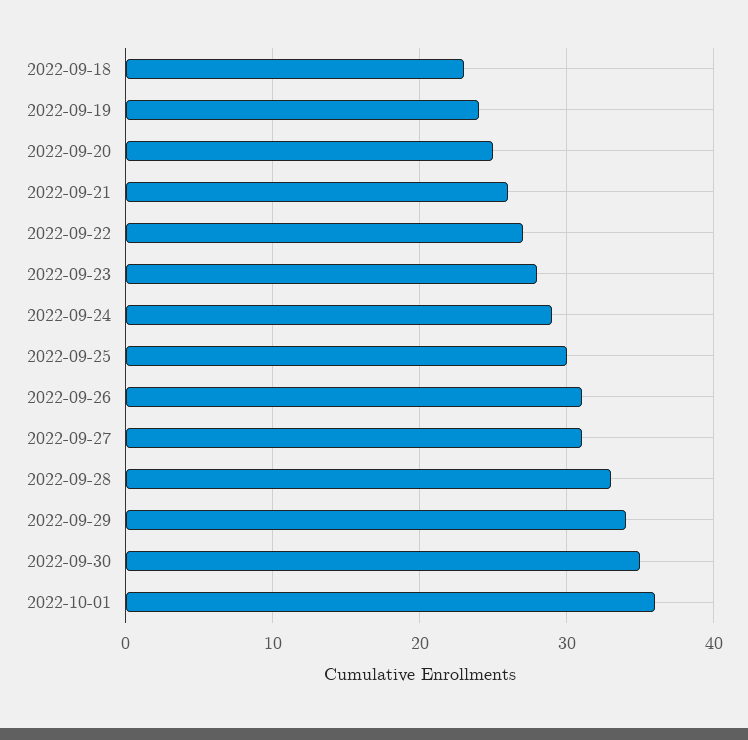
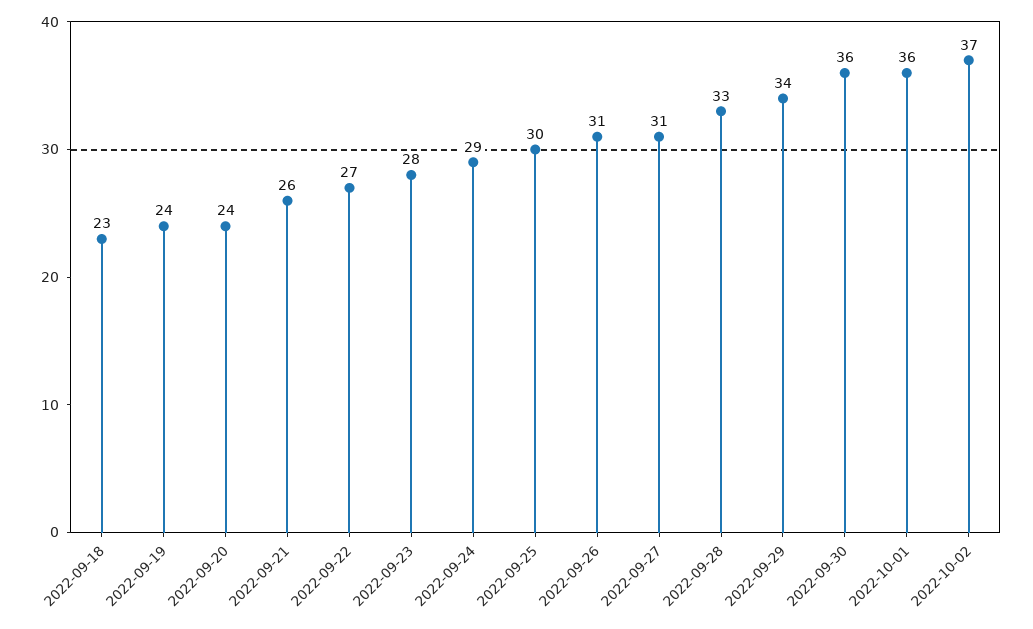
2022-09-20: 25 -> 24
2022-09-30: 35 -> 36
2022-10-02: none -> 37

